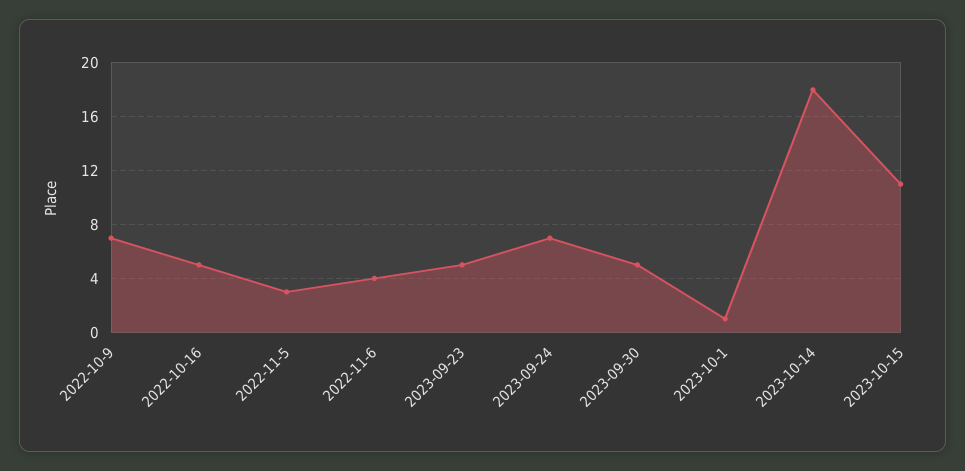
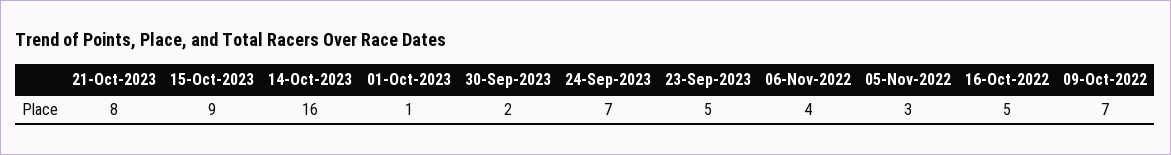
2023-09-30: 5 -> 2
2023-10-14: 18 -> 16
2023-10-15: 11 -> 9
21-Oct-2023: none -> 8

